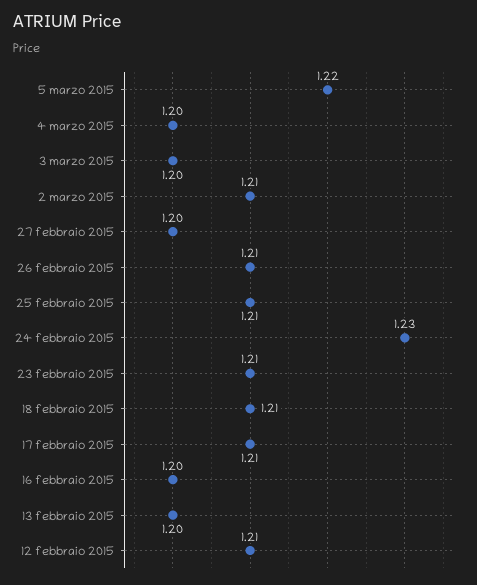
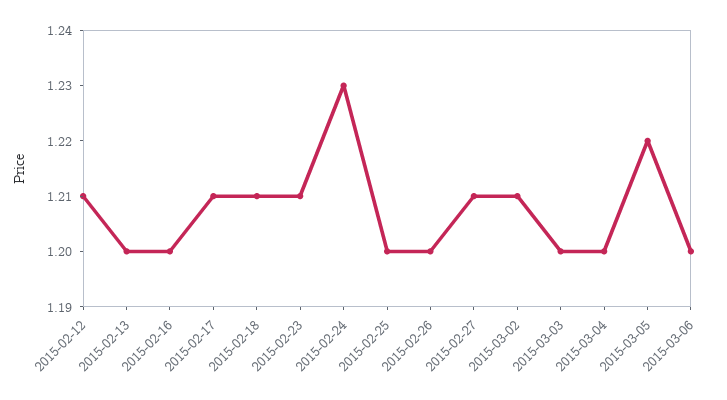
27 febbraio 2015: 1.2 -> 1.21
26 febbraio 2015: 1.21 -> 1.2
25 febbraio 2015: 1.21 -> 1.2
2015-03-06: none -> 1.2

